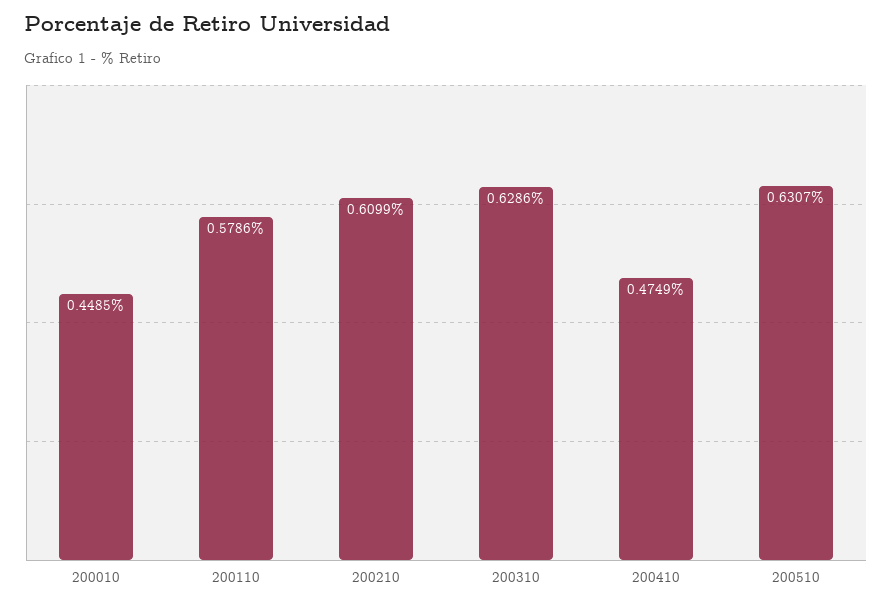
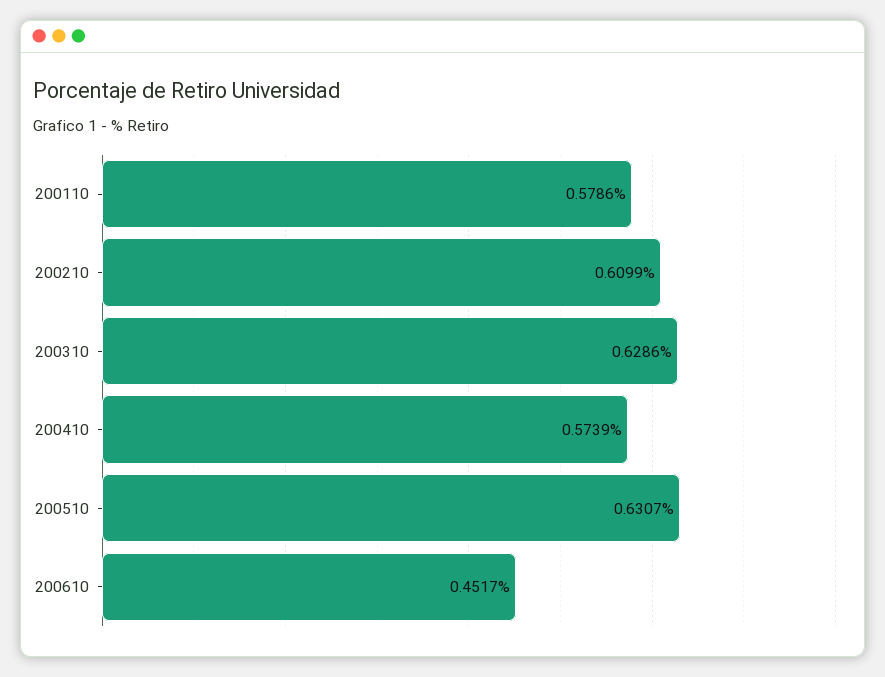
200010: 0.4485 -> none
200410: 0.4749 -> 0.5739
200610: none -> 0.4517

